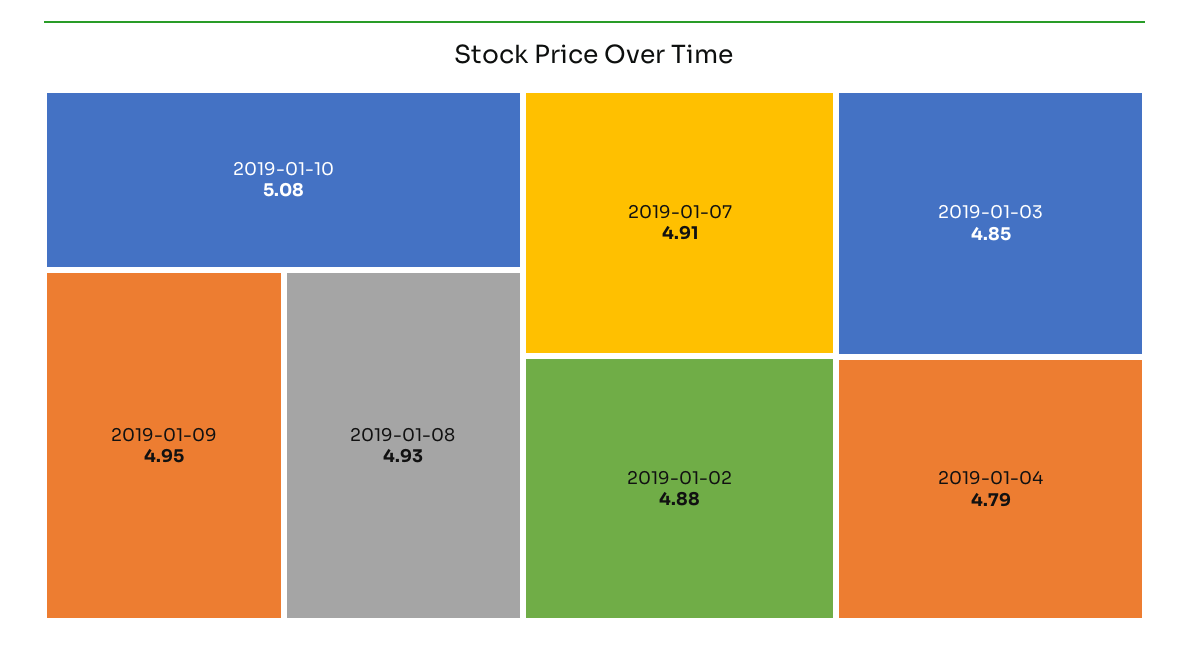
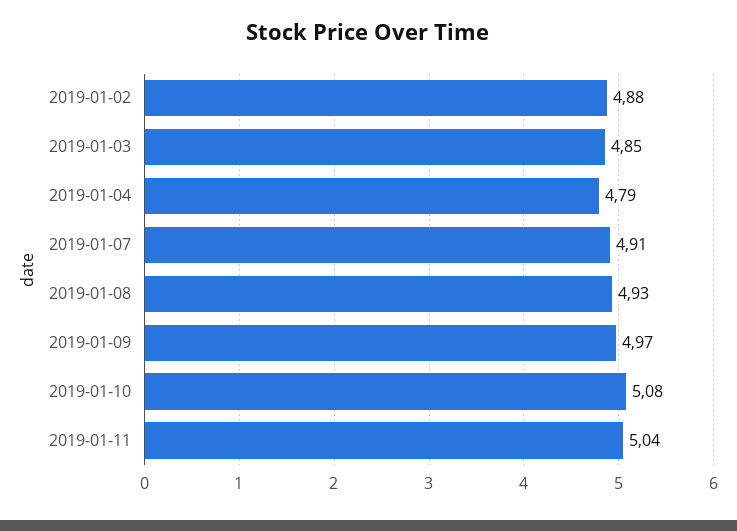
2019-01-09: 4.95 -> 4.97
2019-01-11: none -> 5.04

